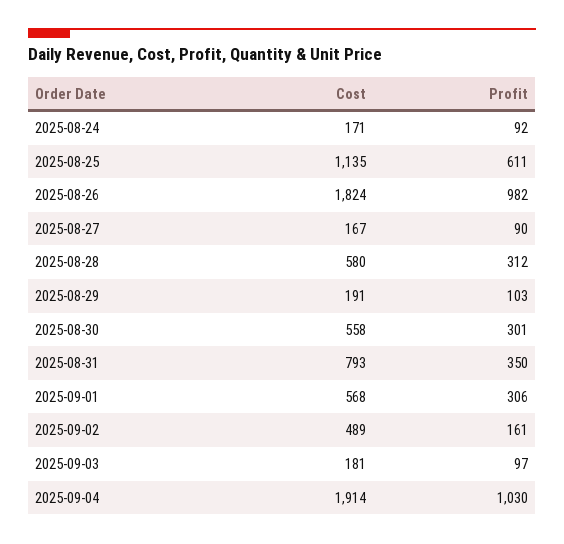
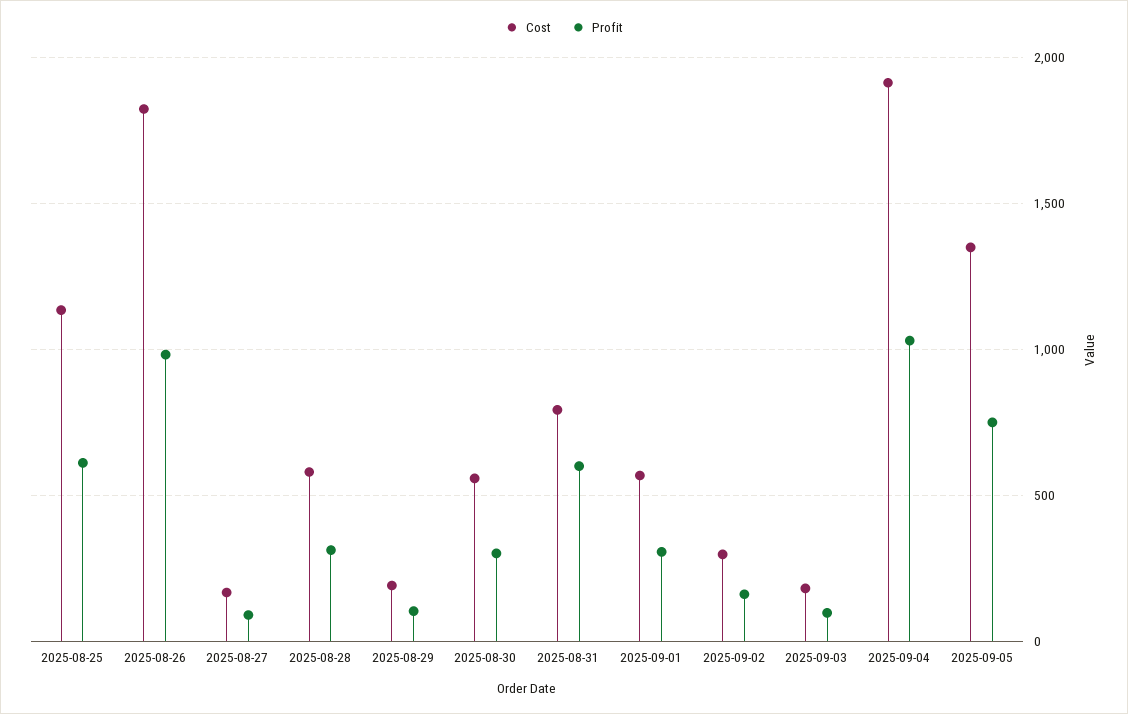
Cost, 2025-08-24: 171 -> none
Profit, 2025-08-24: 92 -> none
Profit, 2025-08-31: 350 -> 600
Cost, 2025-09-02: 489 -> 300
Cost, 2025-09-05: none -> 1350
Profit, 2025-09-05: none -> 750

